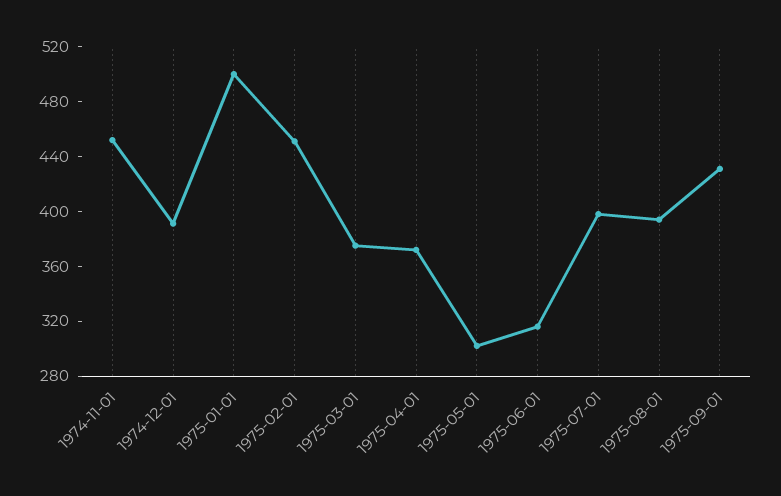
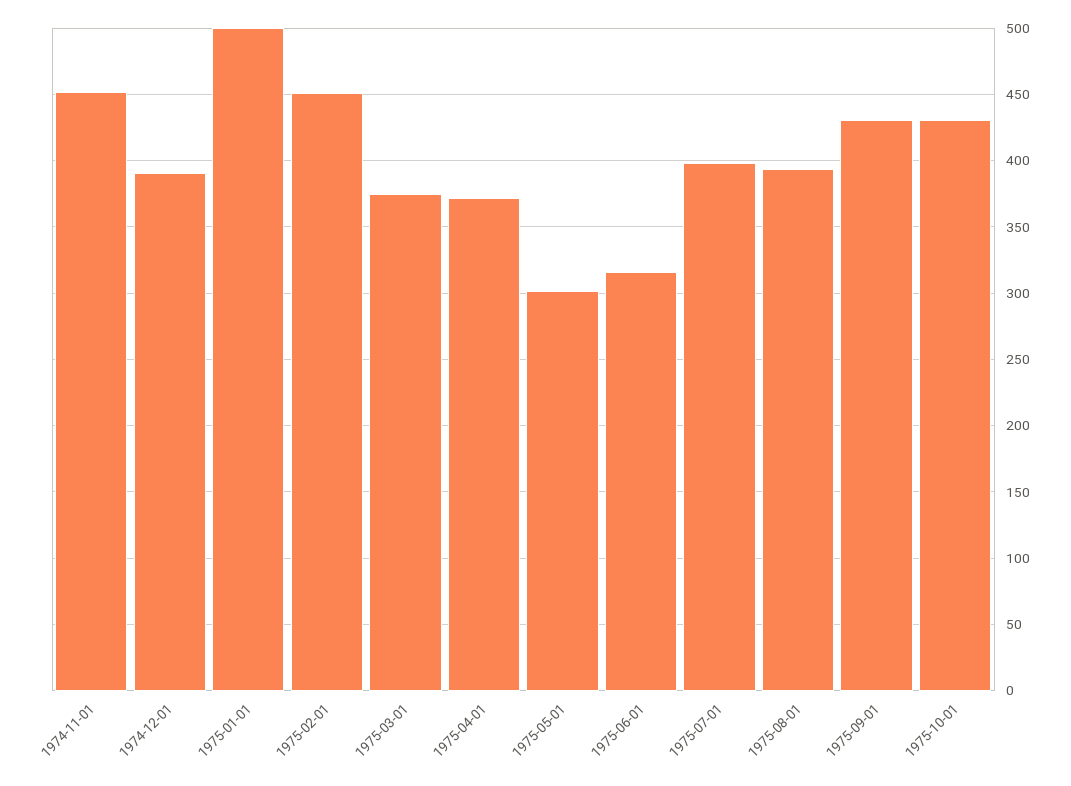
1975-10-01: none -> 430

